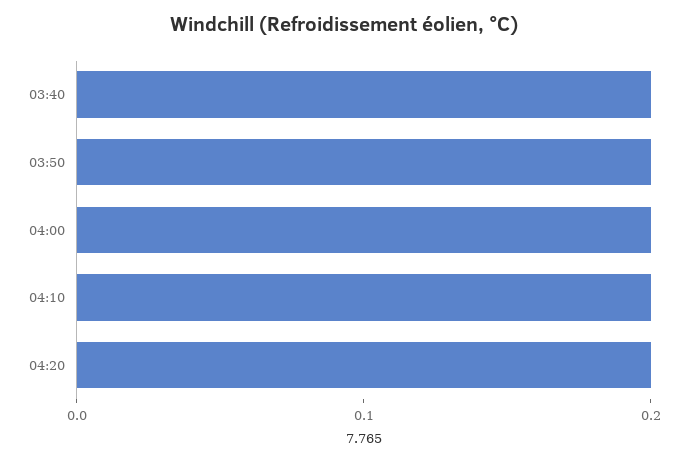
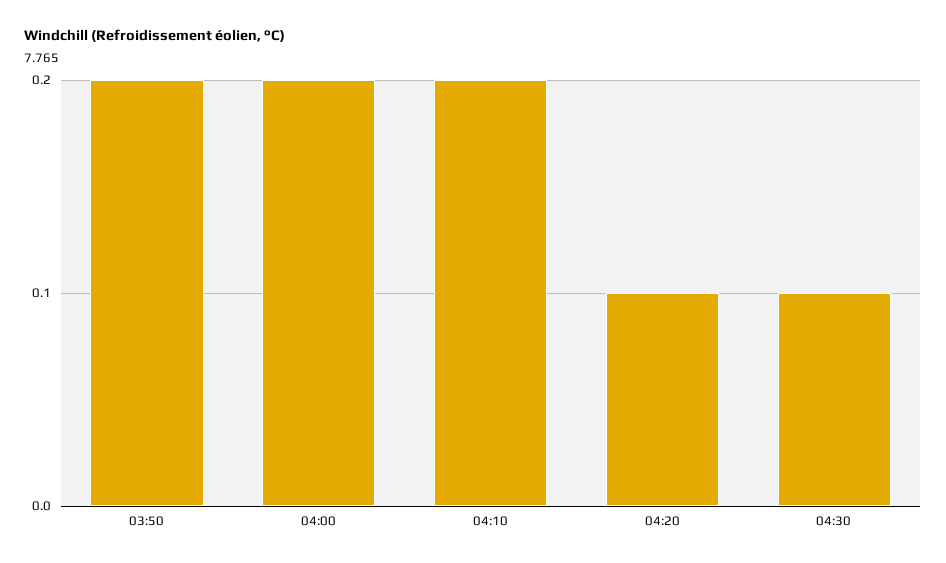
03:40: 0.2 -> none
04:20: 0.2 -> 0.1
04:30: none -> 0.1

